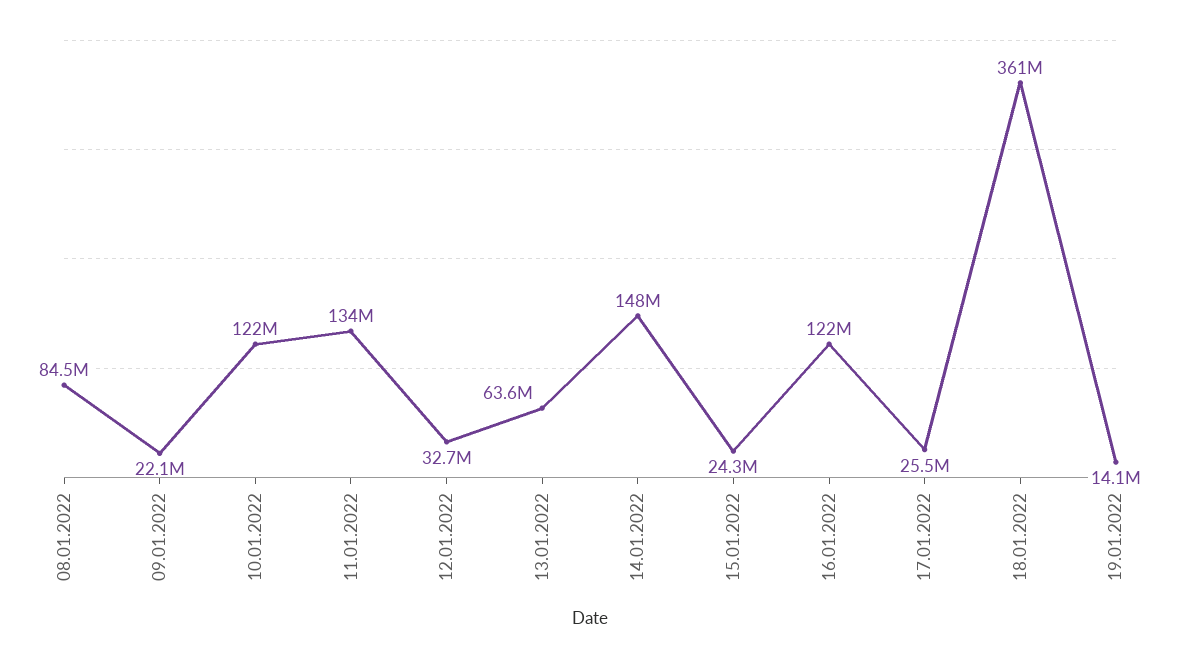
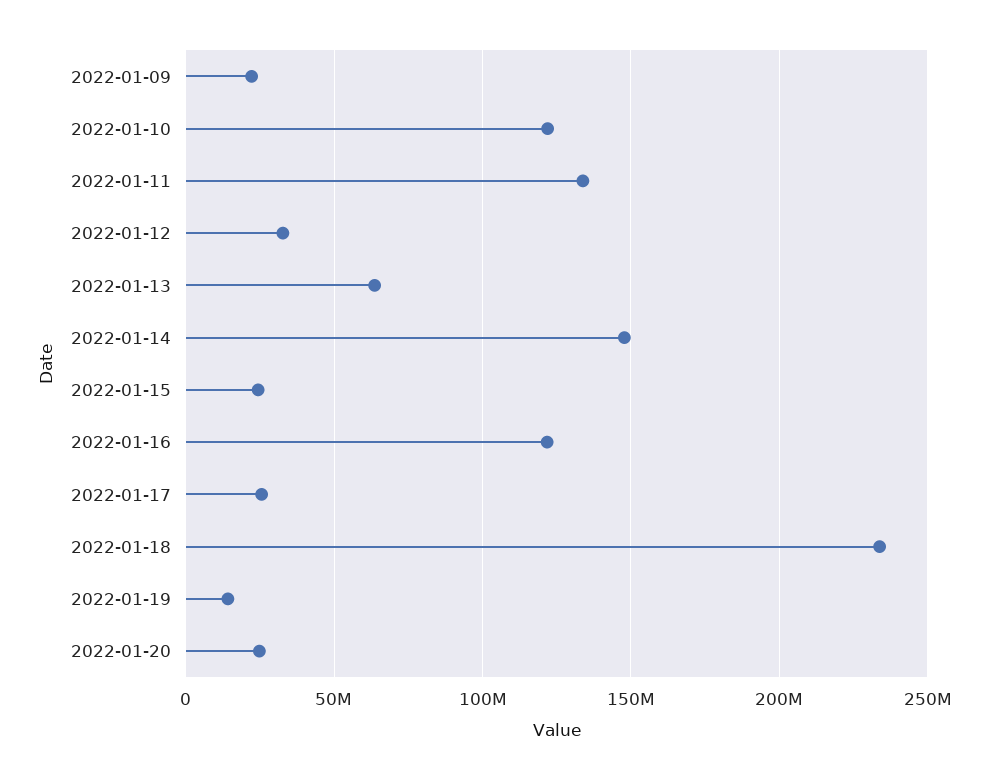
08.01.2022: 84500000 -> none
18.01.2022: 361000000 -> 235000000
2022-01-20: none -> 25000000

